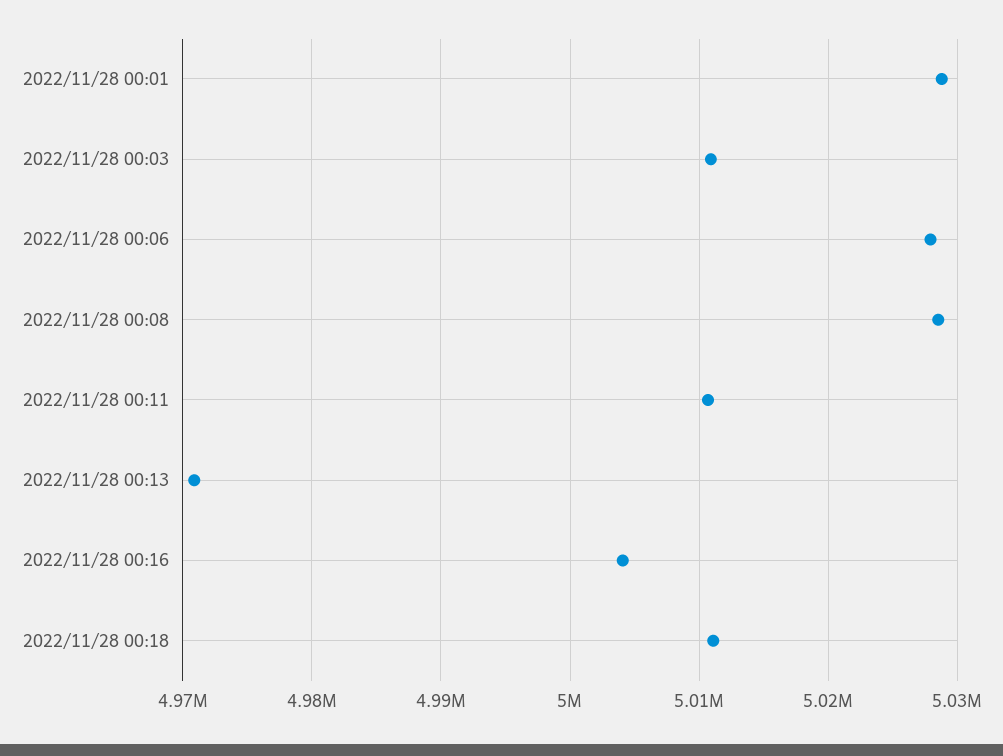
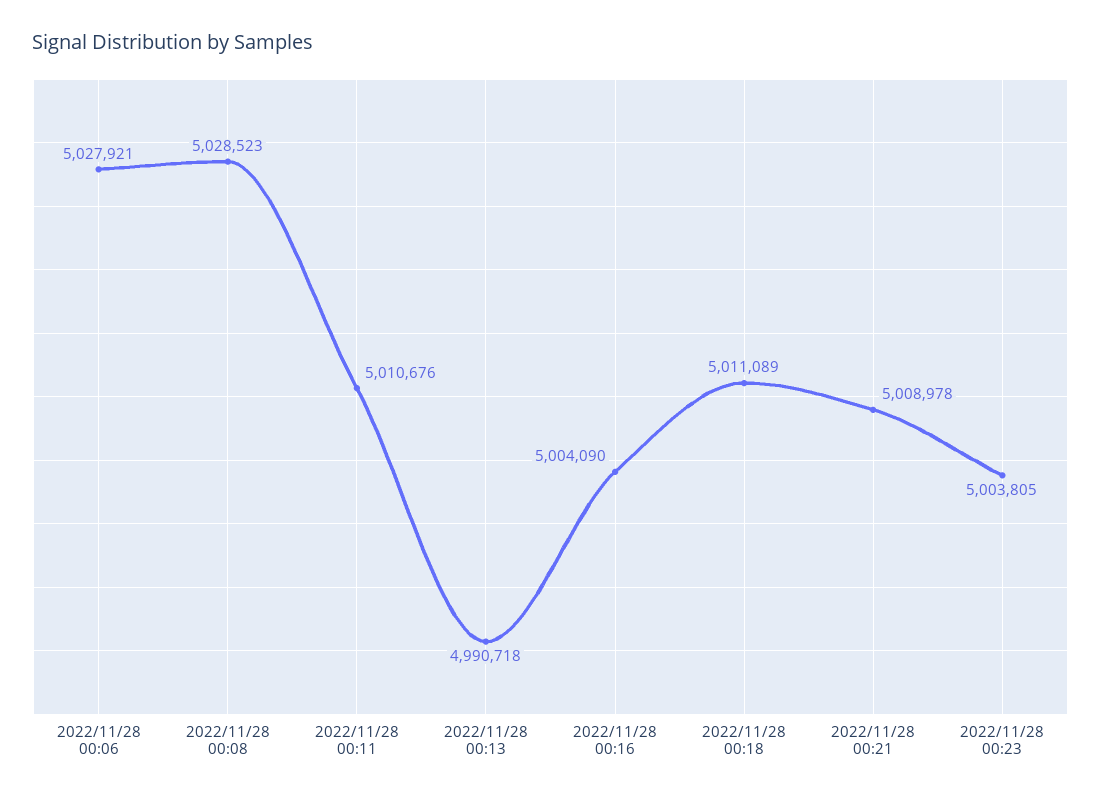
2022/11/28 00:01: 5029000 -> none
2022/11/28 00:03: 5011000 -> none
2022/11/28 00:13: 4971000 -> 4990718
2022/11/28 00:21: none -> 5008978
2022/11/28 00:23: none -> 5003805

